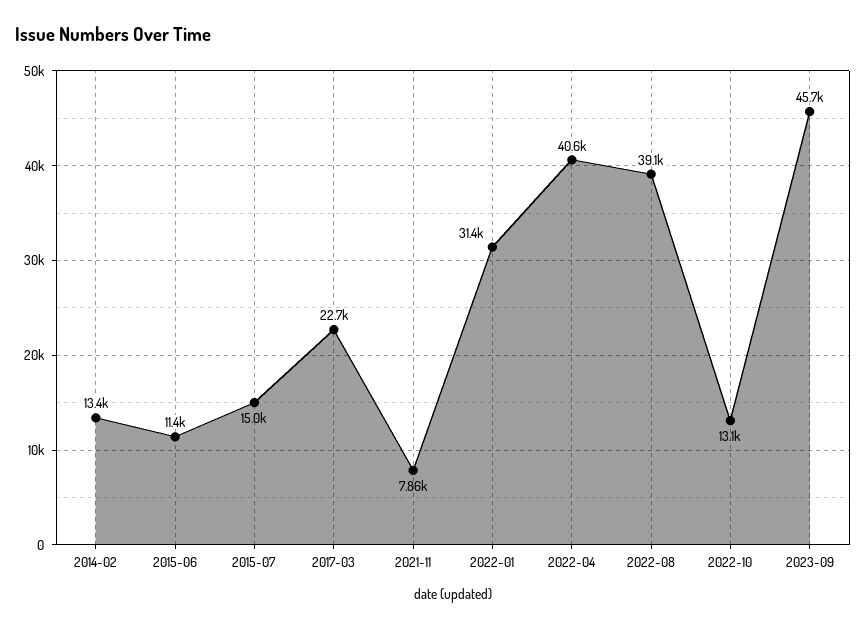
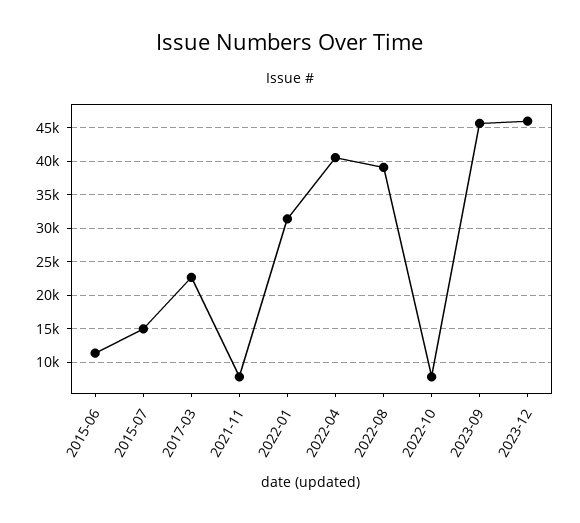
2014-02: 13400 -> none
2022-10: 13100 -> 8000
2023-12: none -> 46000

